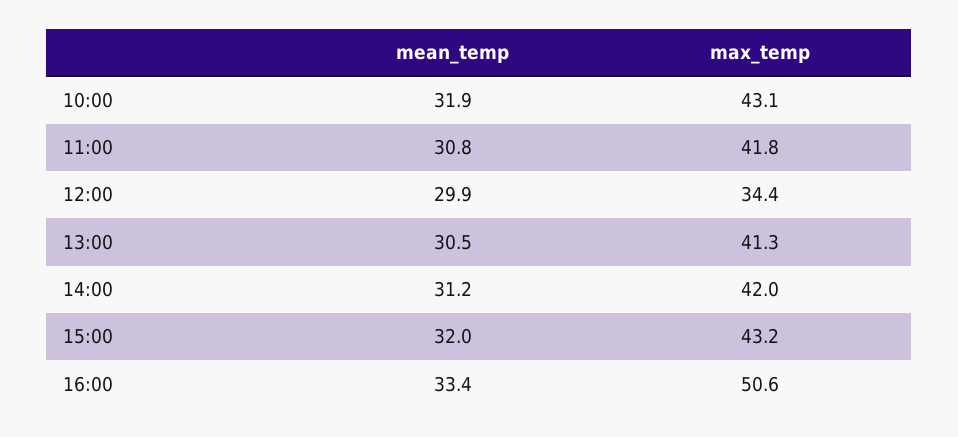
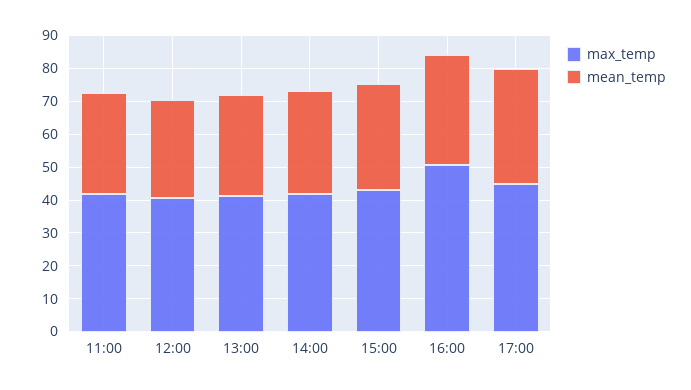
mean_temp, 10:00: 31.9 -> none
max_temp, 10:00: 43.1 -> none
max_temp, 12:00: 34.4 -> 40
max_temp, 17:00: none -> 45
mean_temp, 17:00: none -> 35

